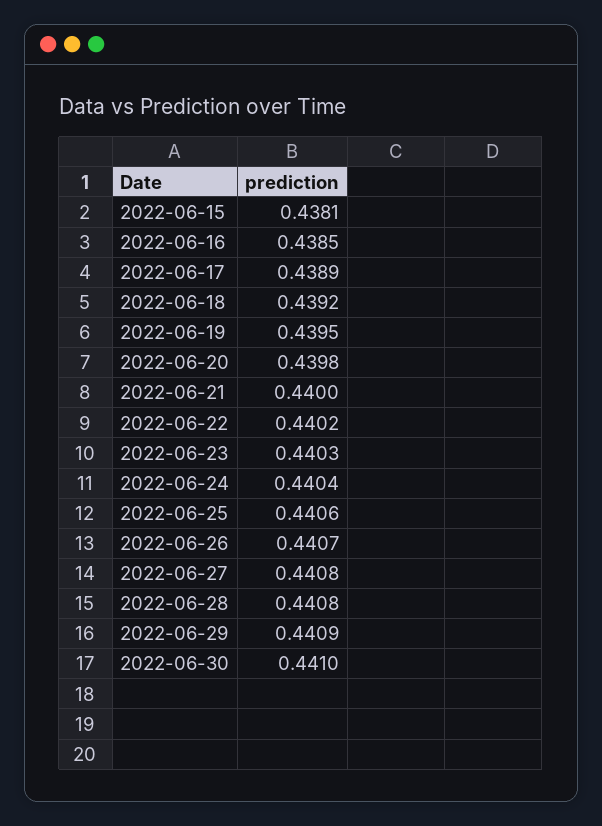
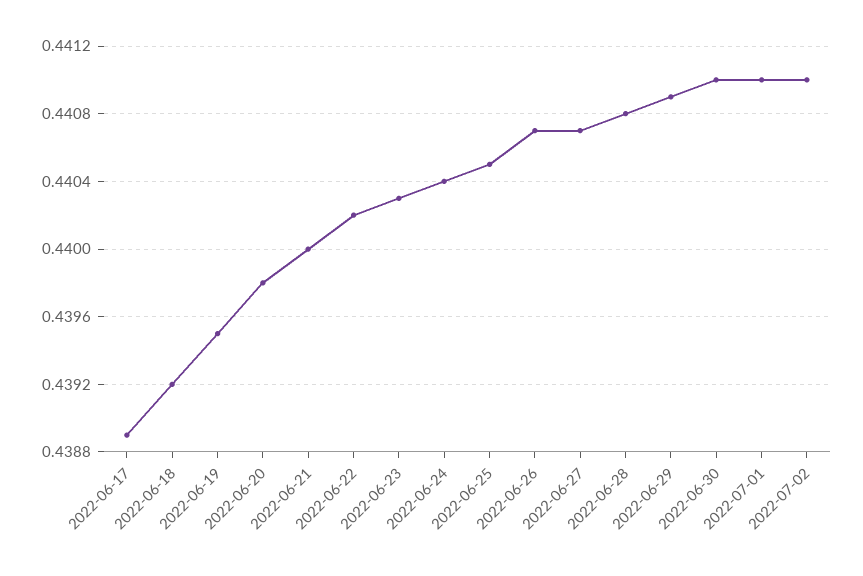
2022-06-15: 0.4381 -> none
2022-06-16: 0.4385 -> none
2022-06-25: 0.4406 -> 0.4405
2022-06-27: 0.4408 -> 0.4407
2022-07-01: none -> 0.441
2022-07-02: none -> 0.441

